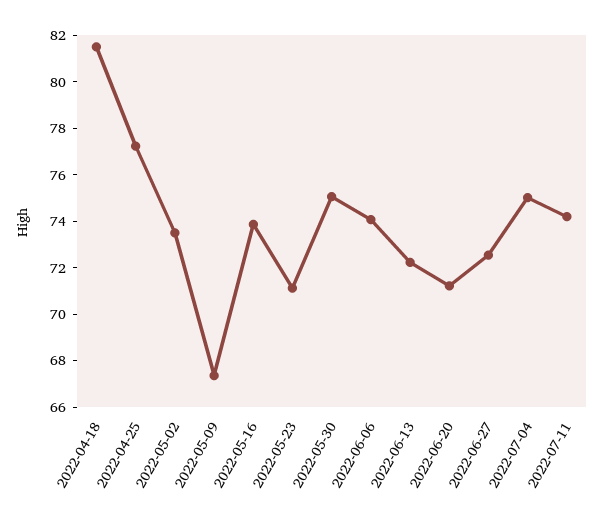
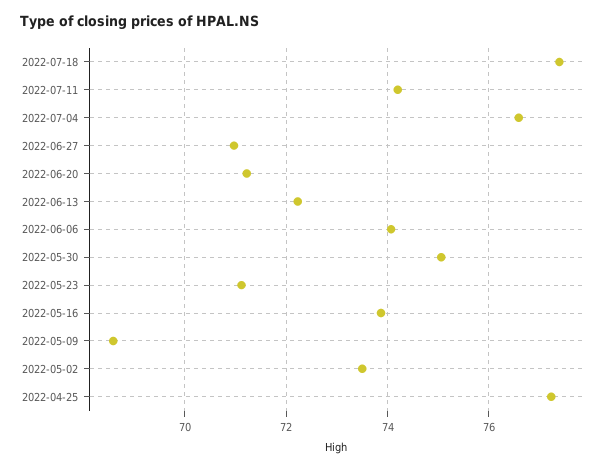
2022-04-18: 81.5 -> none
2022-05-09: 67.5 -> 68.6
2022-06-27: 72.5 -> 71
2022-07-04: 75 -> 76.6
2022-07-18: none -> 77.4

